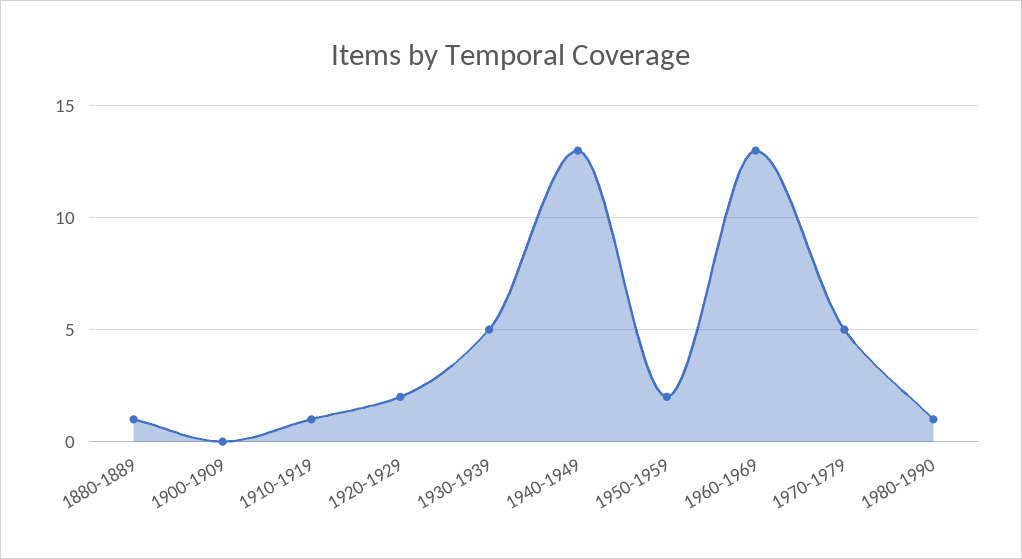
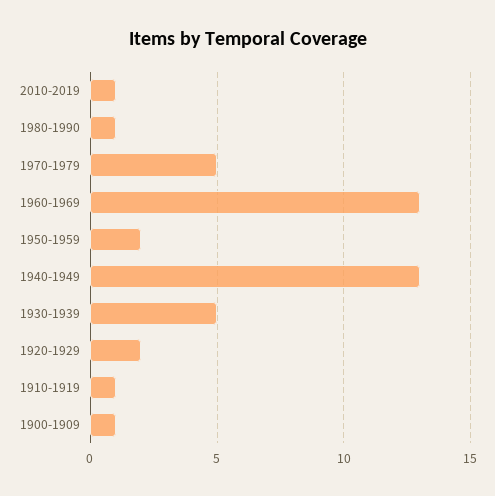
1880-1889: 1 -> none
1900-1909: 0 -> 1
2010-2019: none -> 1

